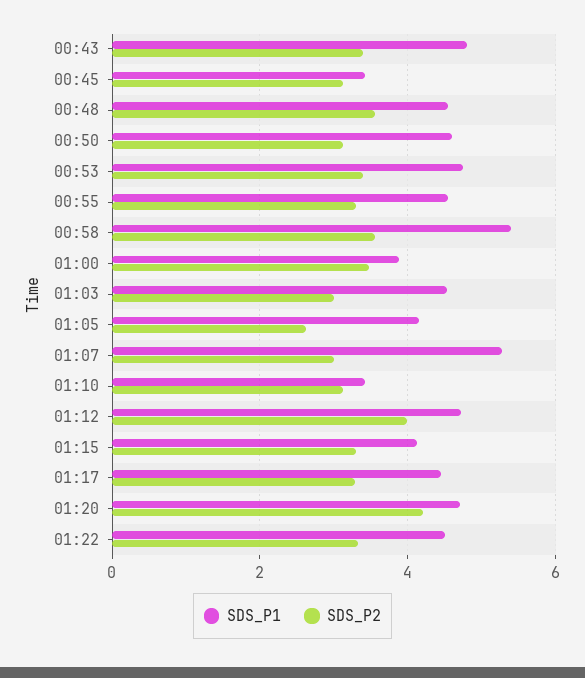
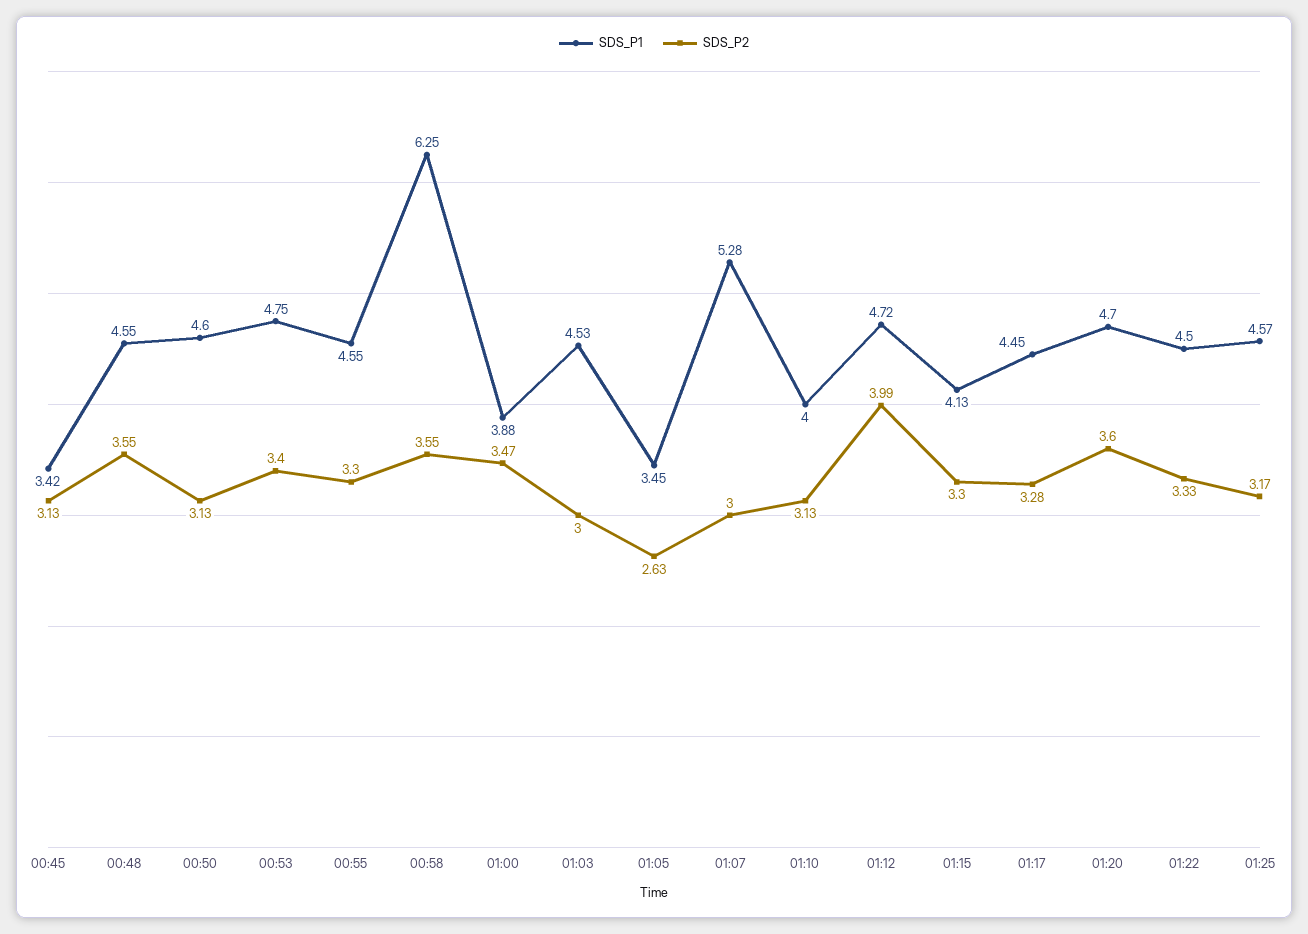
SDS_P1, 00:43: 4.8 -> none
SDS_P2, 00:43: 3.4 -> none
SDS_P1, 00:58: 5.4 -> 6.25
SDS_P1, 01:05: 4.2 -> 3.45
SDS_P1, 01:10: 3.4 -> 4
SDS_P2, 01:20: 4.2 -> 3.6
SDS_P1, 01:25: none -> 4.57
SDS_P2, 01:25: none -> 3.17

